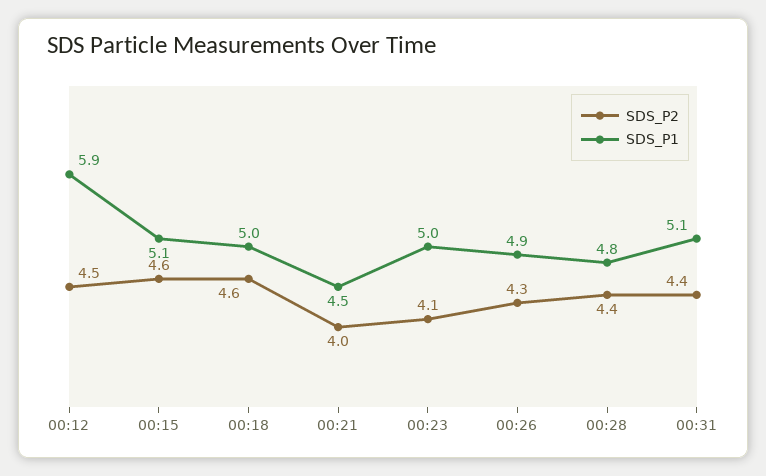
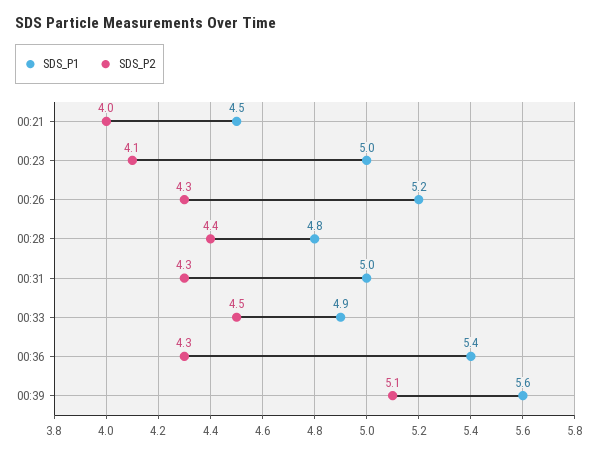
SDS_P2, 00:12: 4.5 -> none
SDS_P1, 00:12: 5.9 -> none
SDS_P2, 00:15: 4.6 -> none
SDS_P1, 00:15: 5.1 -> none
SDS_P2, 00:18: 4.6 -> none
SDS_P1, 00:18: 5 -> none
SDS_P1, 00:26: 4.9 -> 5.2
SDS_P2, 00:31: 4.4 -> 4.3
SDS_P1, 00:31: 5.1 -> 5
SDS_P1, 00:33: none -> 4.9
SDS_P2, 00:33: none -> 4.5
SDS_P1, 00:36: none -> 5.4
SDS_P2, 00:36: none -> 4.3
SDS_P1, 00:39: none -> 5.6
SDS_P2, 00:39: none -> 5.1

